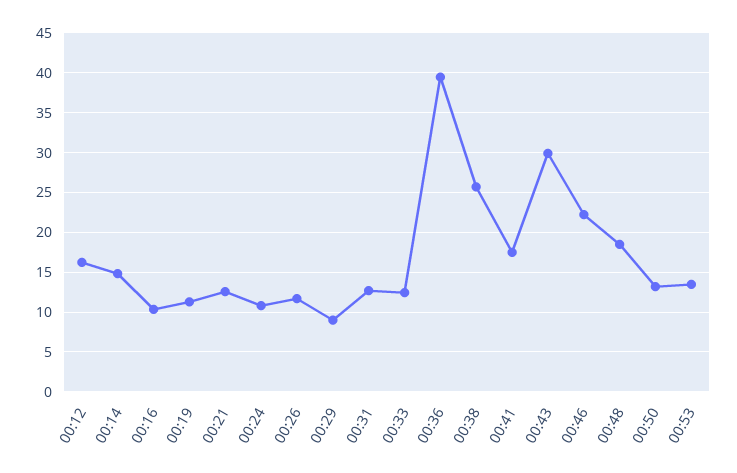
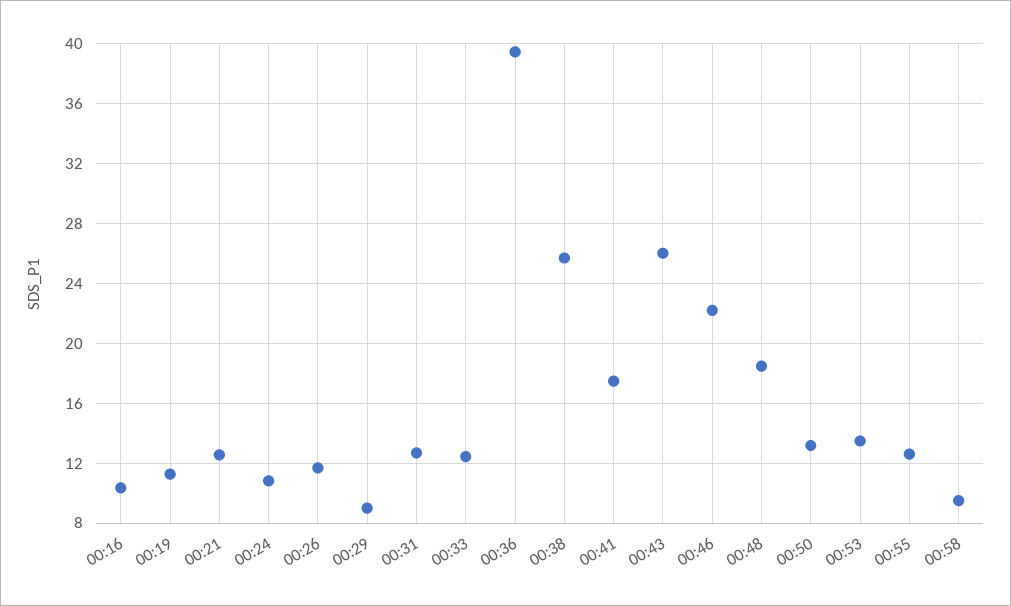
00:12: 16 -> none
00:14: 15 -> none
00:43: 30 -> 26
00:55: none -> 12.5
00:58: none -> 9.5

